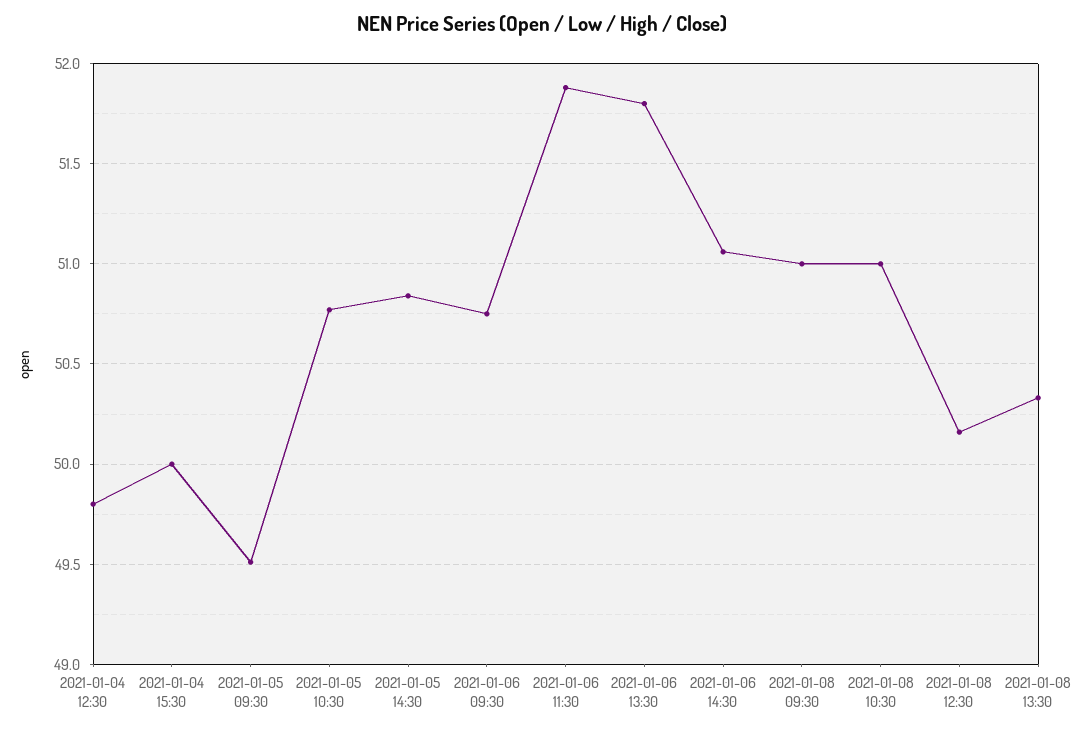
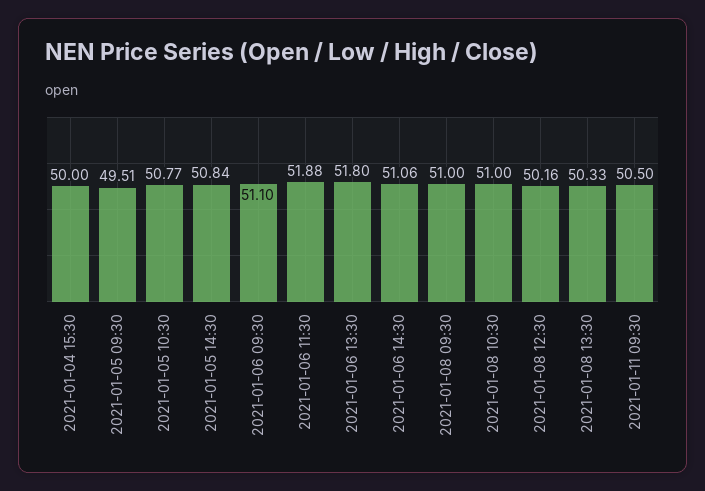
2021-01-04 12:30: 49.8 -> none
2021-01-06 09:30: 50.75 -> 51.1
2021-01-11 09:30: none -> 50.5

